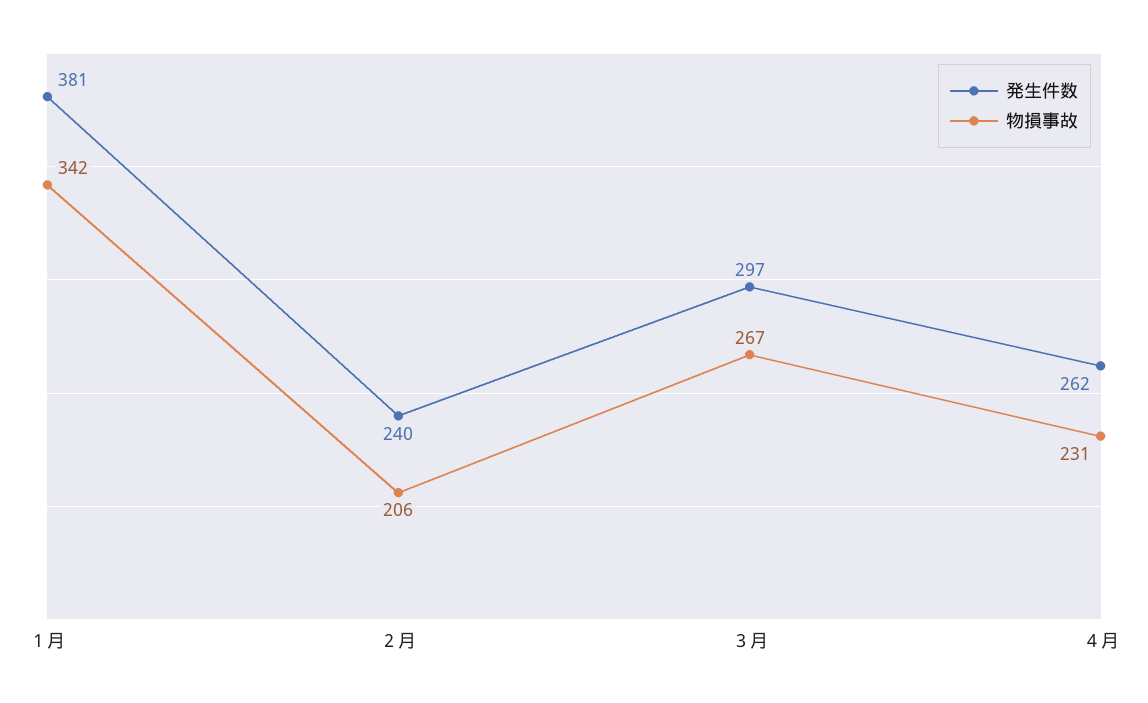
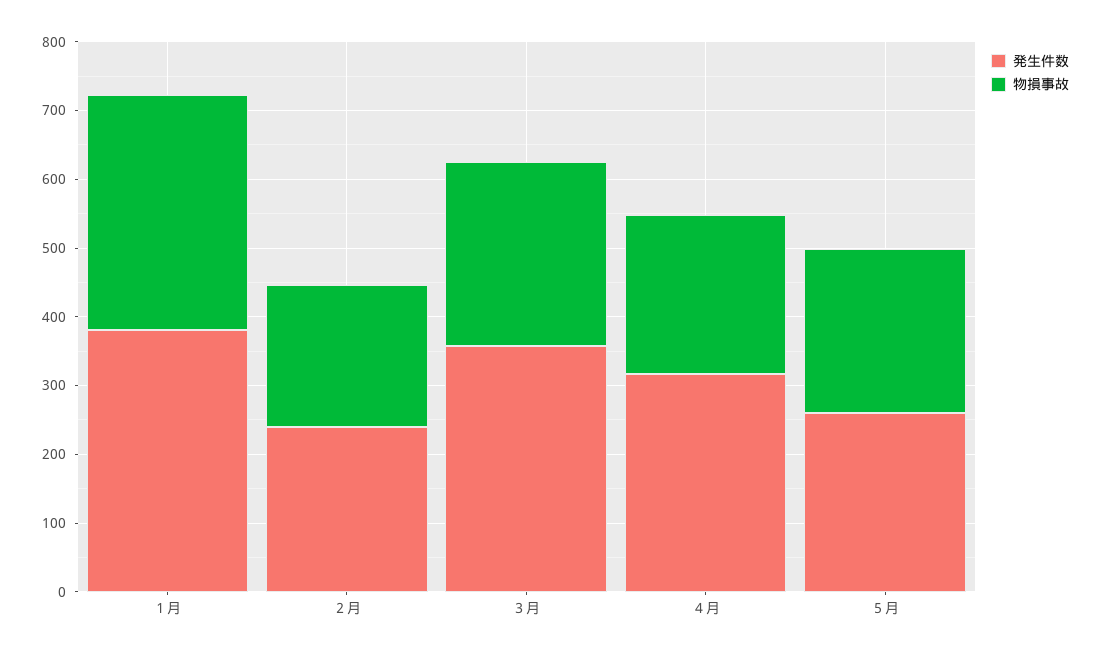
発生件数, ３月: 297 -> 360
発生件数, ４月: 262 -> 320
発生件数, ５月: none -> 260
物損事故, ５月: none -> 240

